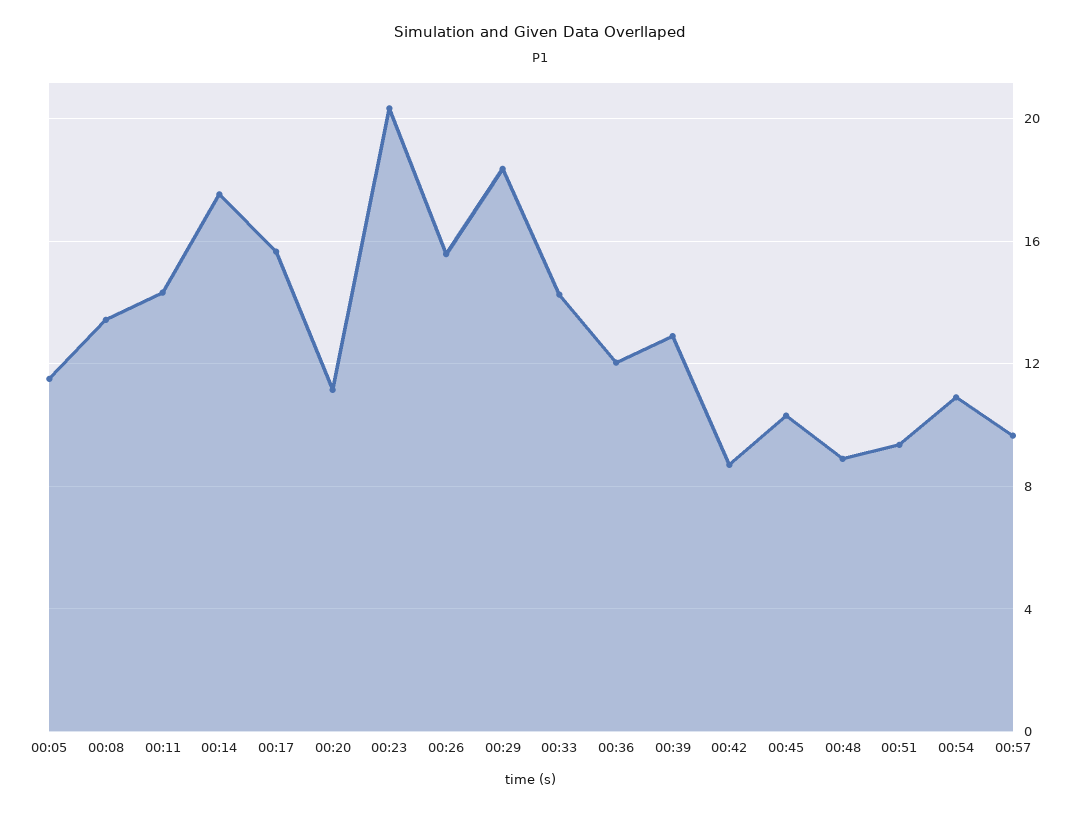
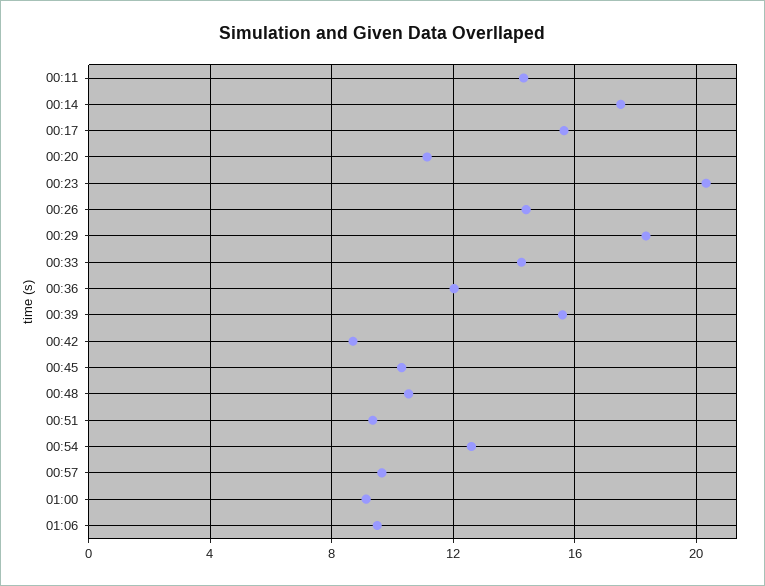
00:05: 11.5 -> none
00:08: 13.5 -> none
00:26: 15.5 -> 14.5
00:39: 13 -> 15.5
00:48: 9 -> 10.5
00:54: 11 -> 12.5
01:00: none -> 9
01:06: none -> 9.5

